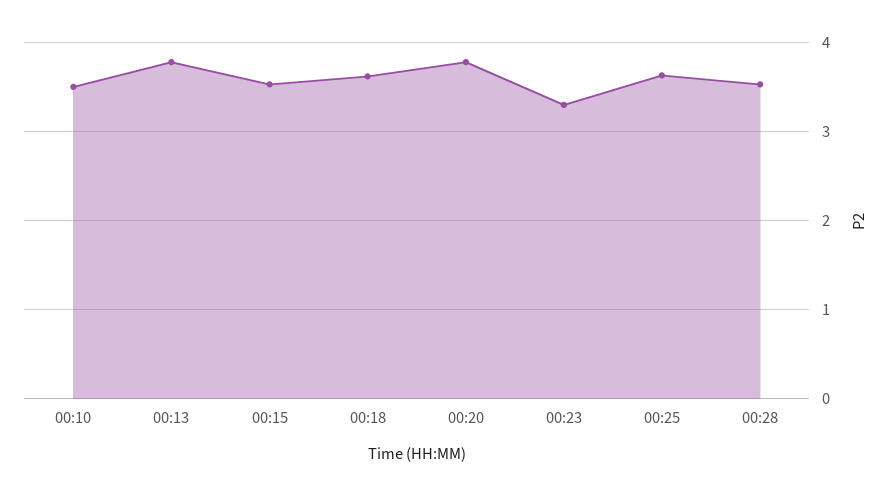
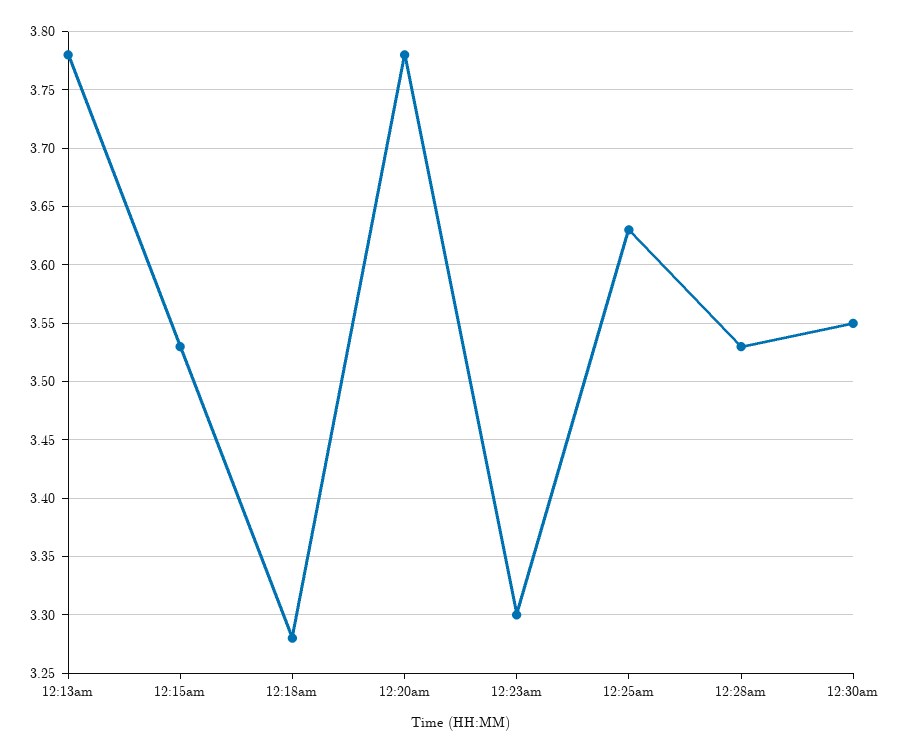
00:10: 3.5 -> none
00:18: 3.6 -> 3.28
12:30am: none -> 3.55

